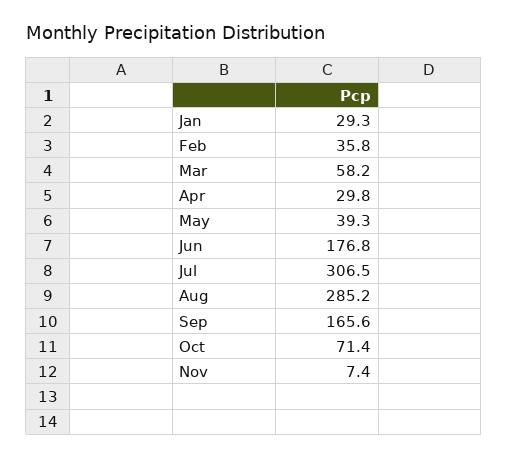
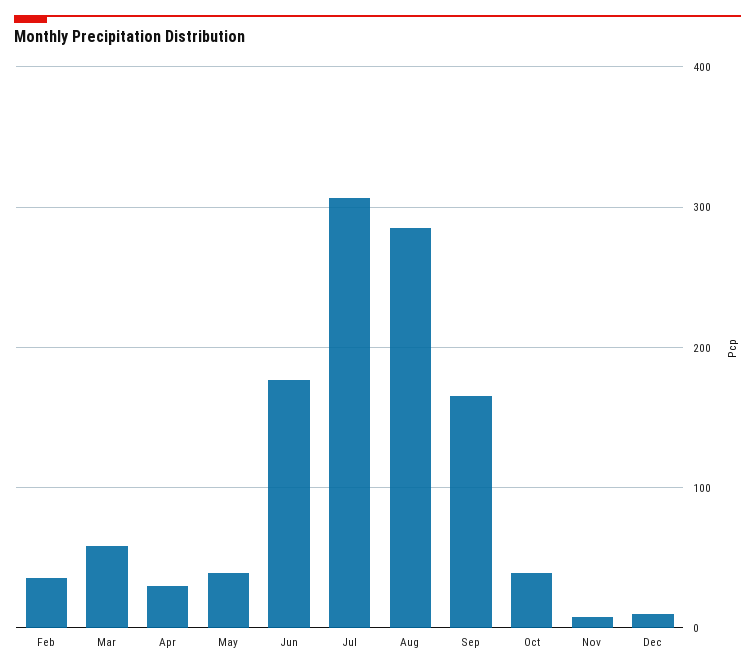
Jan: 29.3 -> none
Oct: 71.4 -> 40
Dec: none -> 10

